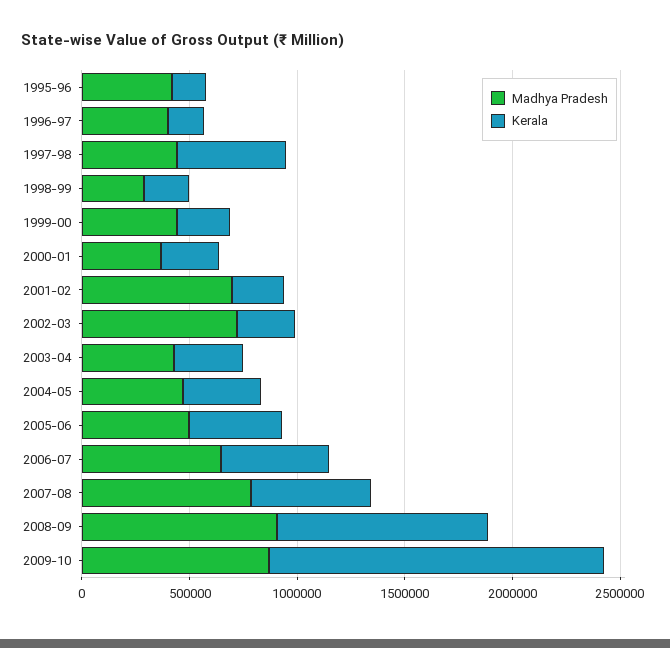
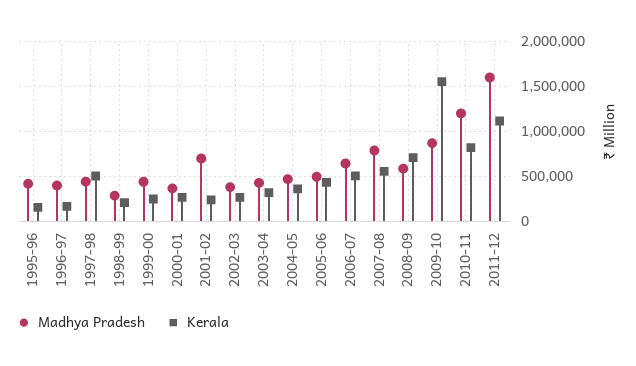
Madhya Pradesh, 2002-03: 700000 -> 400000
Madhya Pradesh, 2008-09: 900000 -> 600000
Kerala, 2008-09: 1000000 -> 700000
Madhya Pradesh, 2010-11: none -> 1200000
Kerala, 2010-11: none -> 800000
Madhya Pradesh, 2011-12: none -> 1600000
Kerala, 2011-12: none -> 1100000

